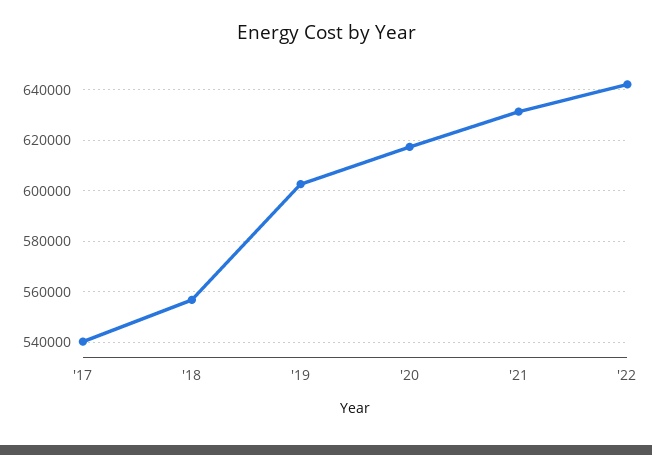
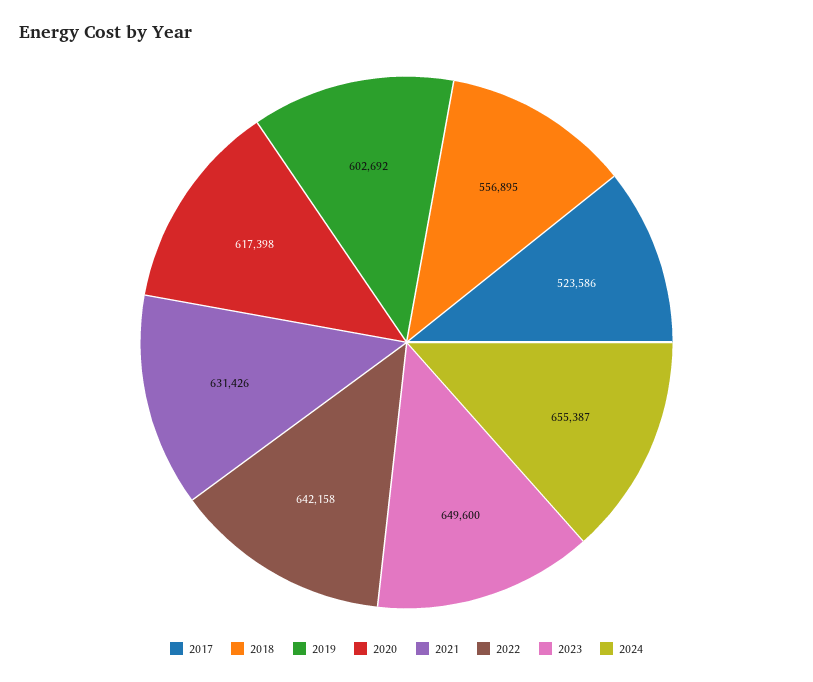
'17: 540000 -> 523586
2023: none -> 649600
2024: none -> 655387

